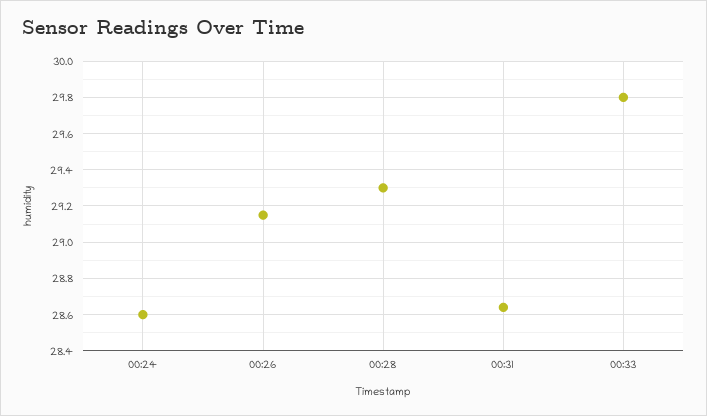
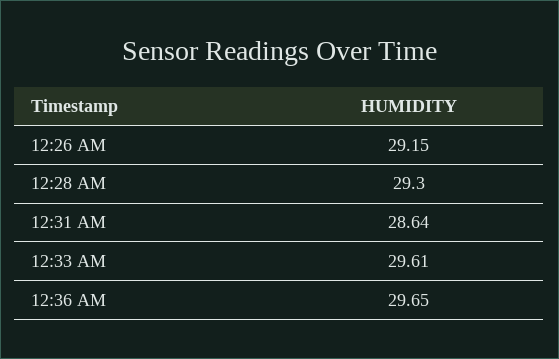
00:24: 28.6 -> none
00:33: 29.8 -> 29.61
12:36 AM: none -> 29.65

